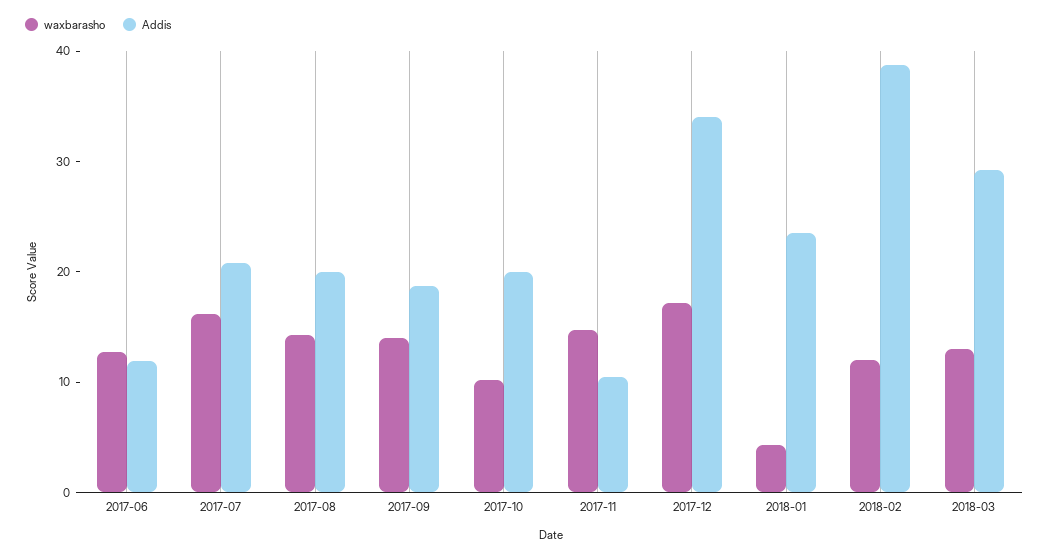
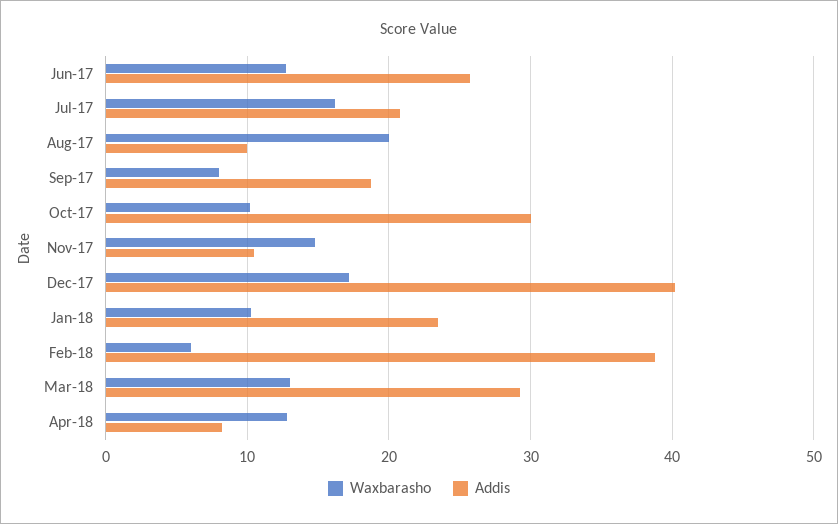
Addis, 2017-06: 12 -> 26
waxbarasho, 2017-08: 14 -> 20
Addis, 2017-08: 20 -> 10
waxbarasho, 2017-09: 14 -> 8
Addis, 2017-10: 20 -> 30
Addis, 2017-12: 34 -> 40
waxbarasho, 2018-01: 4 -> 10
waxbarasho, 2018-02: 12 -> 6
waxbarasho, Apr-18: none -> 13
Addis, Apr-18: none -> 8

